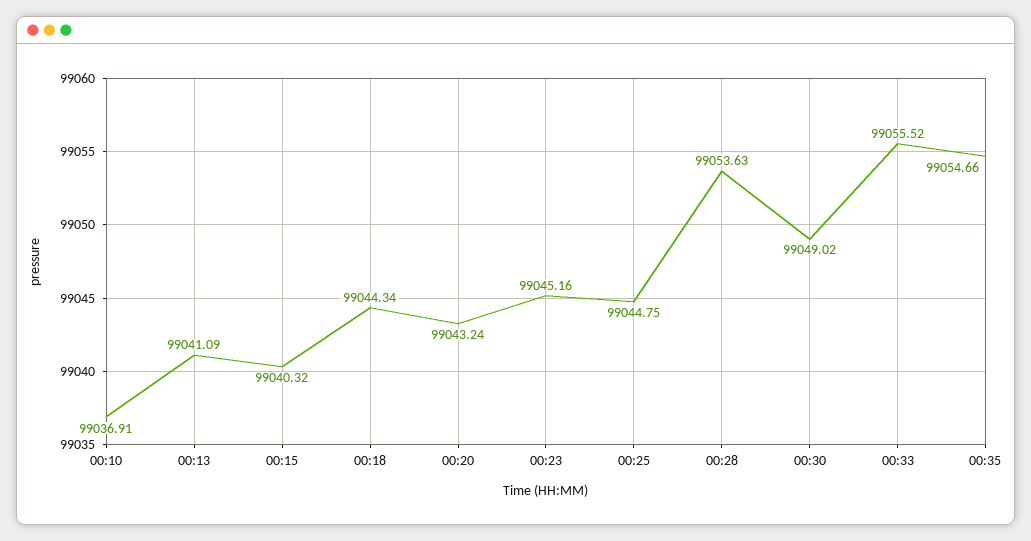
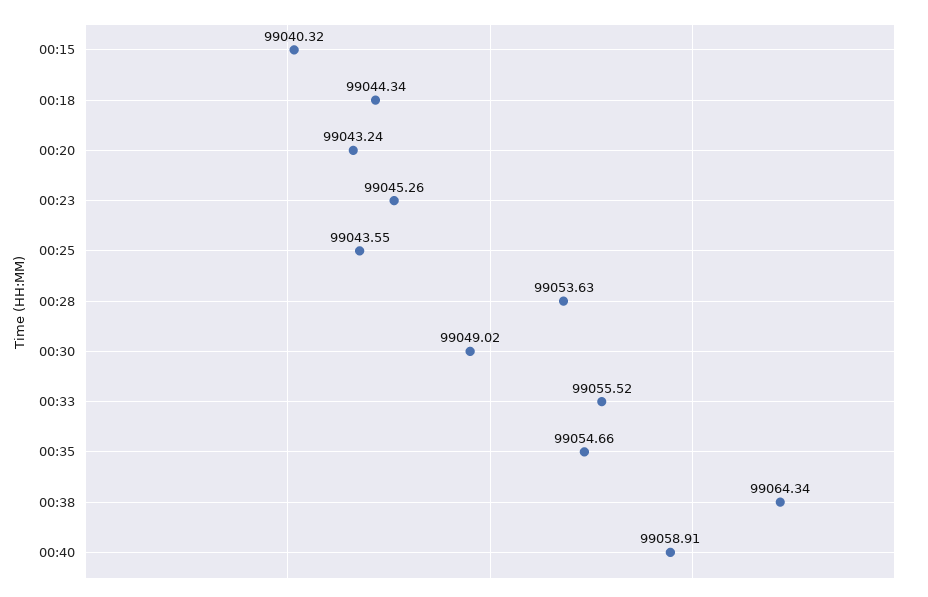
00:10: 99036.91 -> none
00:13: 99041.09 -> none
00:23: 99045.16 -> 99045.26
00:25: 99044.75 -> 99043.55
00:38: none -> 99064.34
00:40: none -> 99058.91

